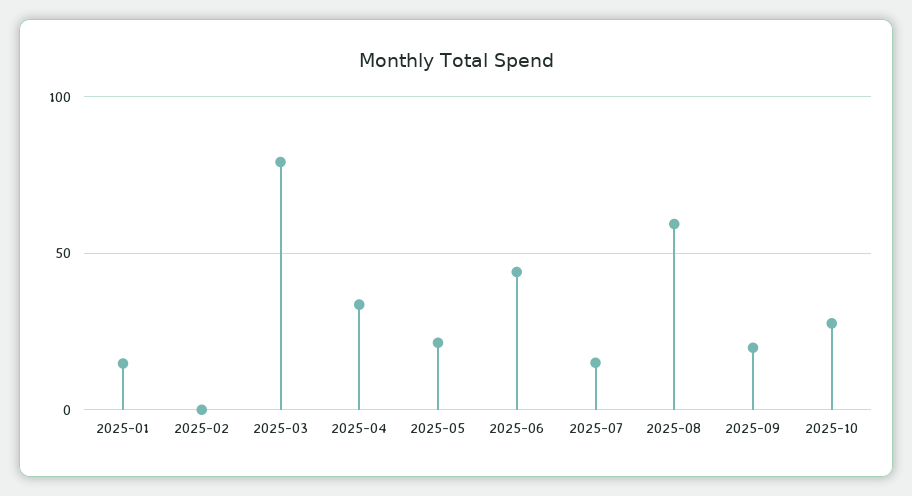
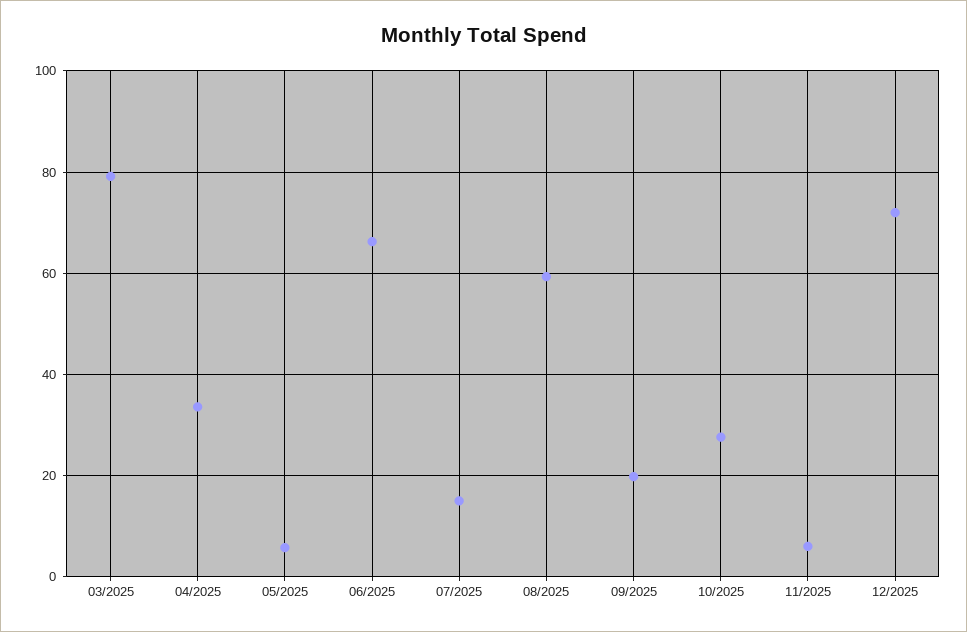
2025-01: 15 -> none
2025-02: 0 -> none
2025-05: 20 -> 6
2025-06: 45 -> 66
11/2025: none -> 6
12/2025: none -> 72

